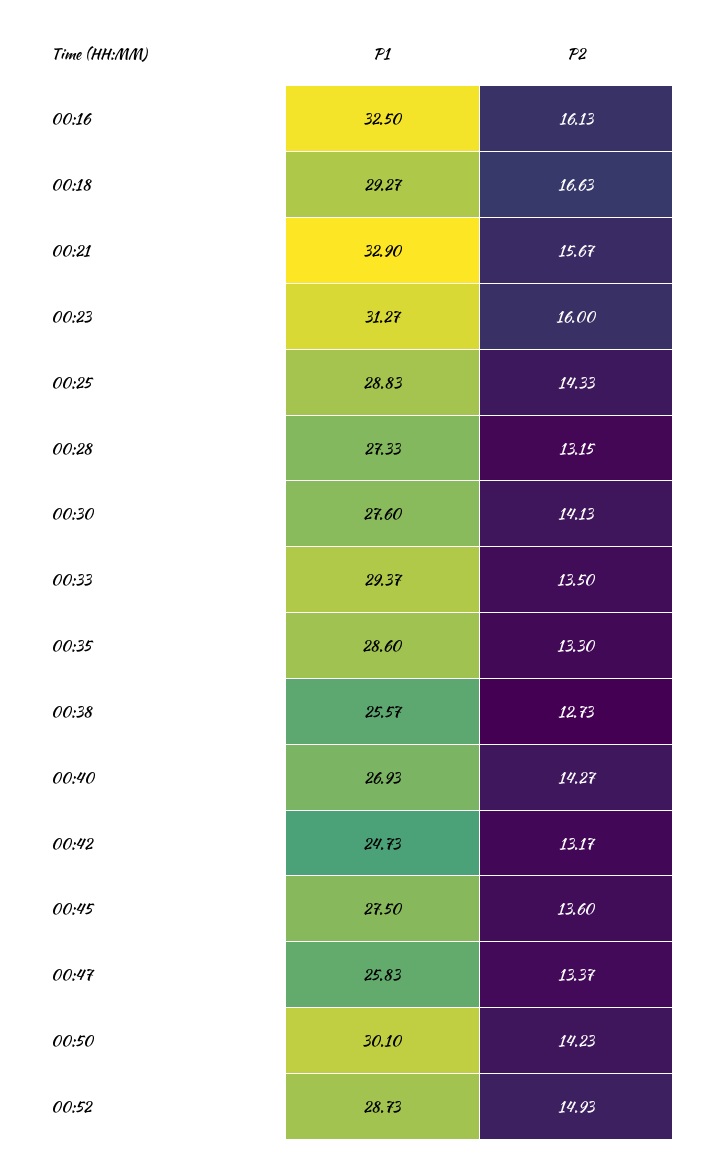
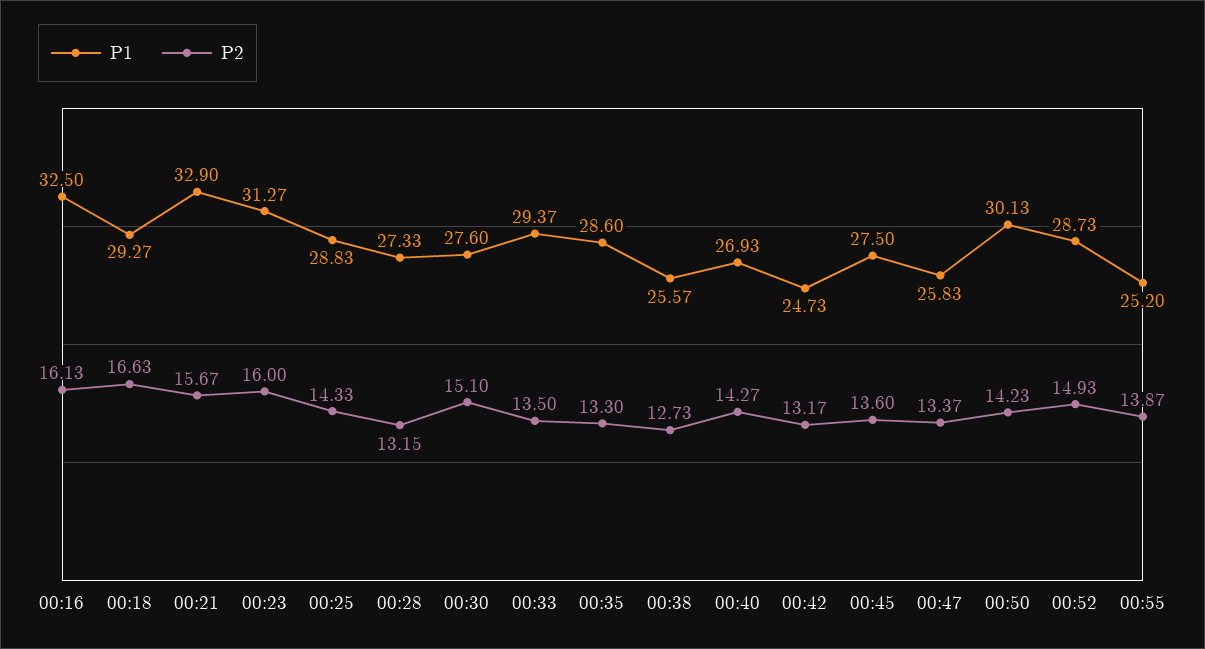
P2, 00:30: 14.13 -> 15.1
P1, 00:50: 30.1 -> 30.13
P1, 00:55: none -> 25.2
P2, 00:55: none -> 13.87

